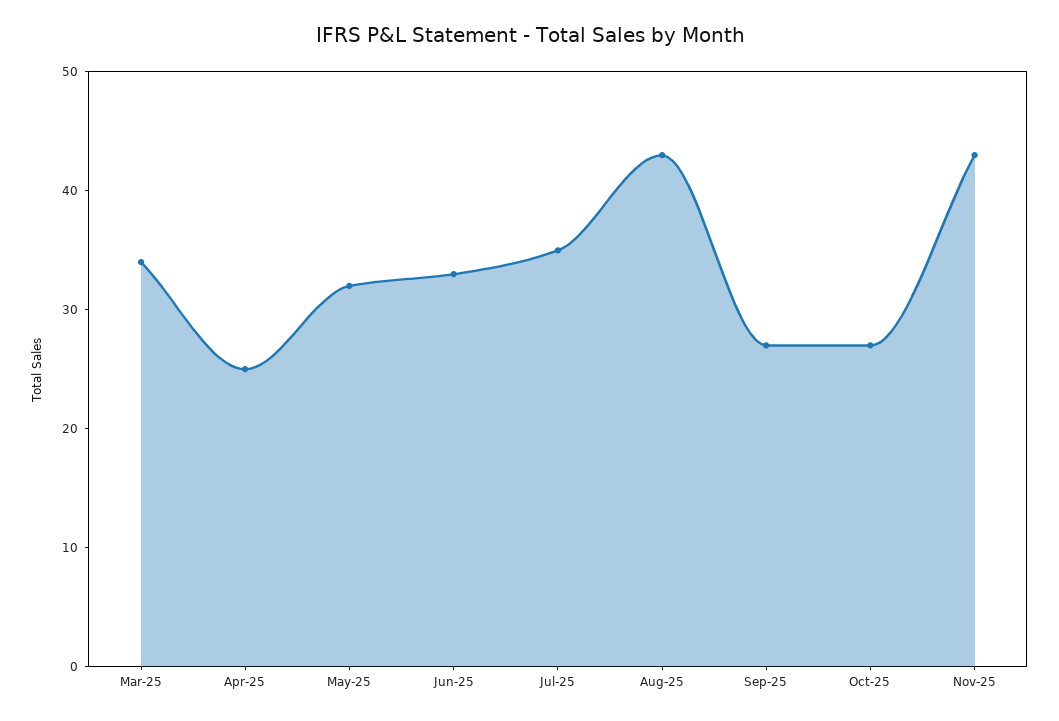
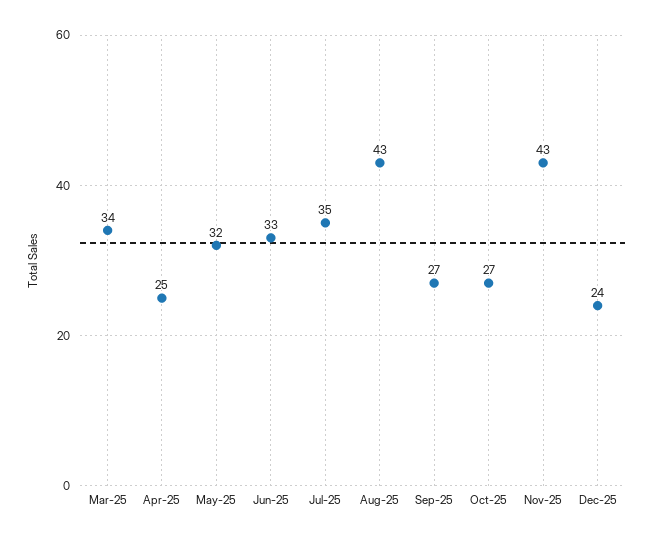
Dec-25: none -> 24

